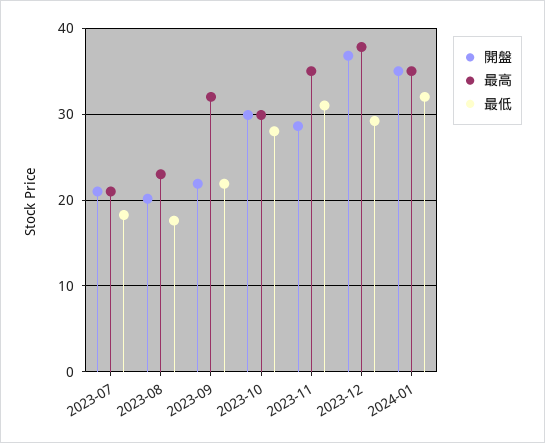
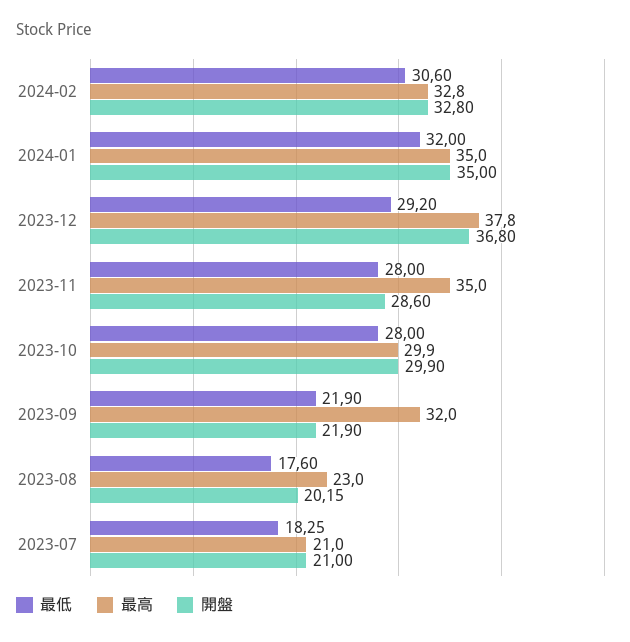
最低, 2023-11: 31 -> 28
最低, 2024-02: none -> 30.6
最高, 2024-02: none -> 32.8
開盤, 2024-02: none -> 32.8

